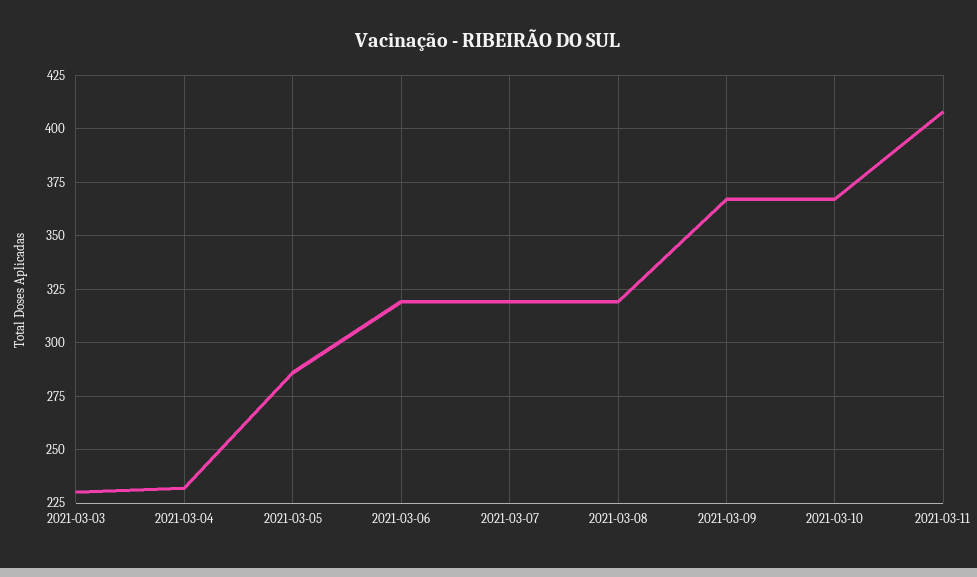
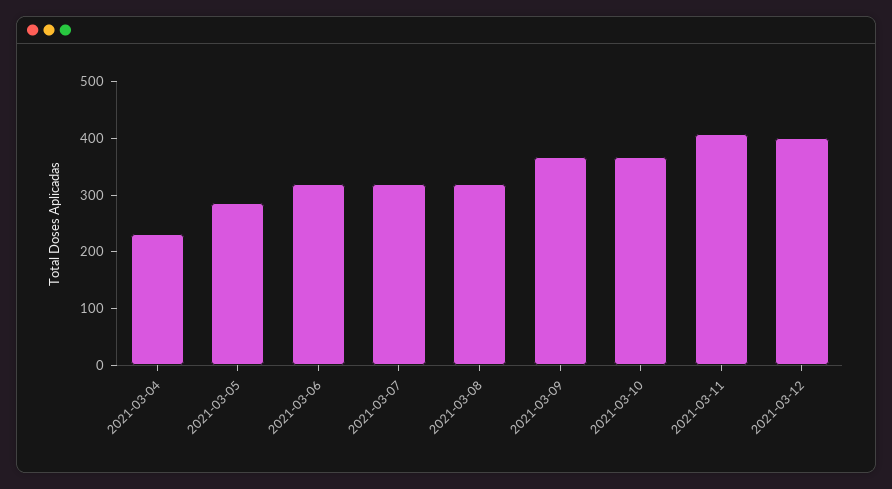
2021-03-03: 230 -> none
2021-03-12: none -> 400

